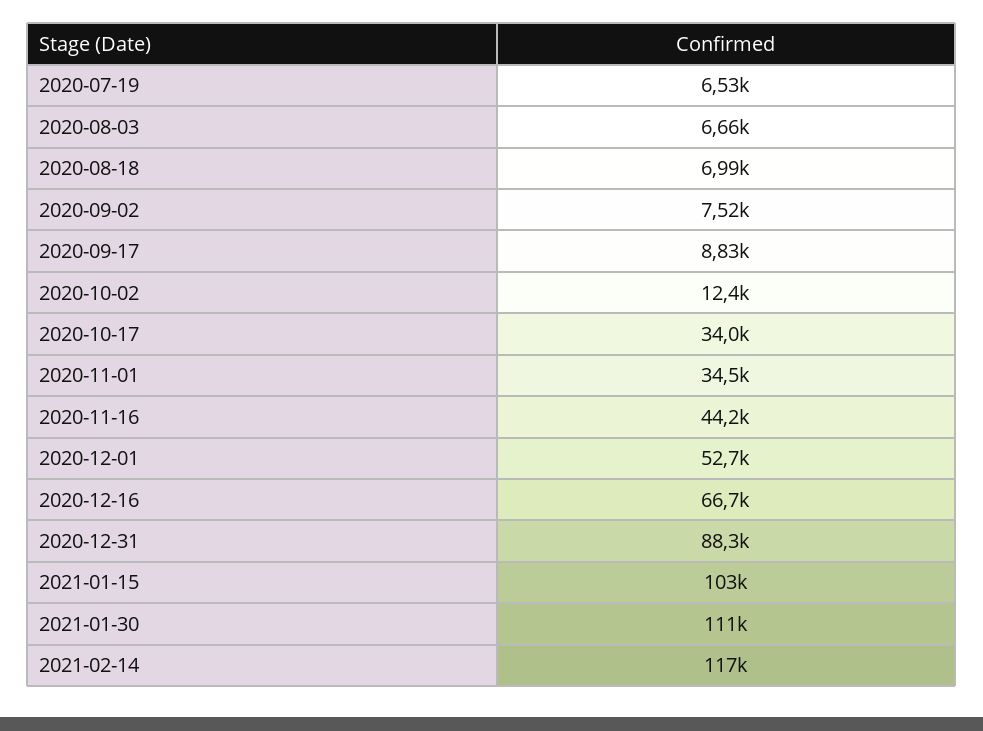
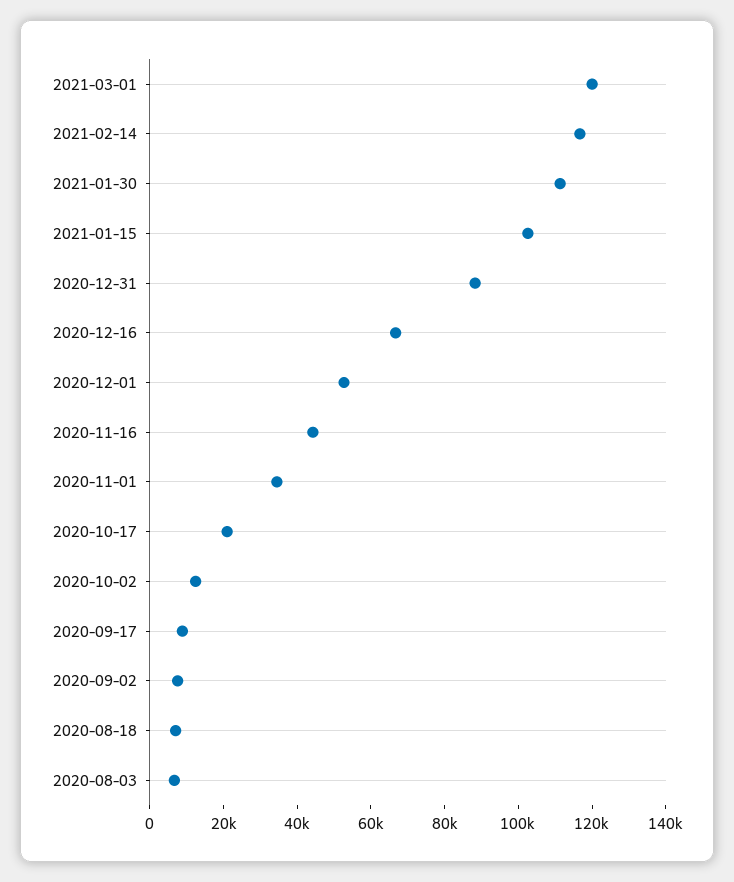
2020-07-19: 6530 -> none
2020-10-17: 34000 -> 20000
2021-03-01: none -> 120000

